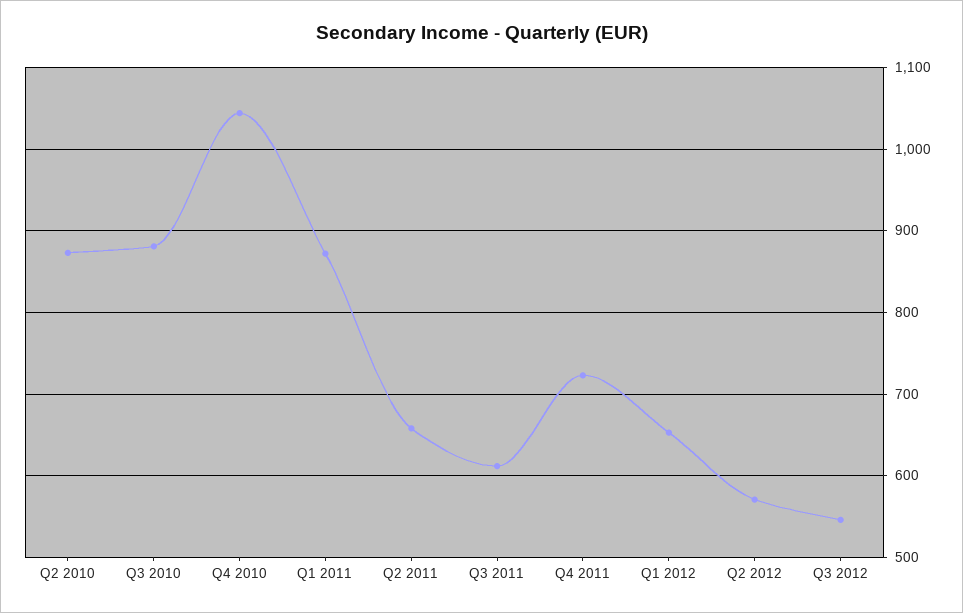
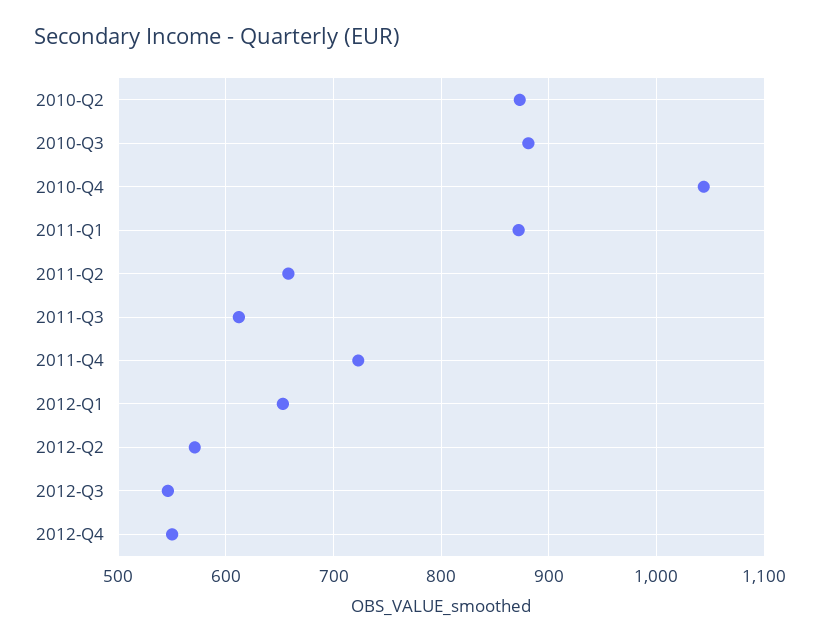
2012-Q4: none -> 550

